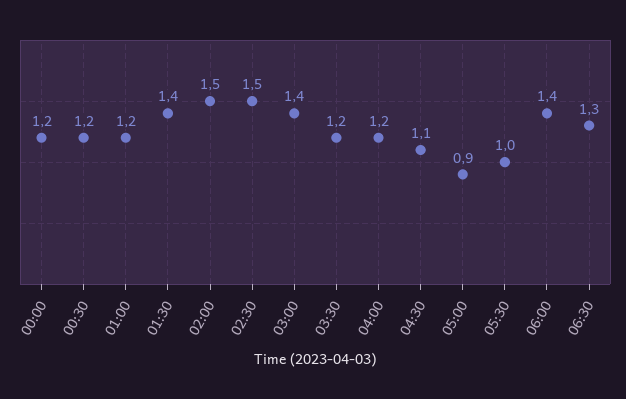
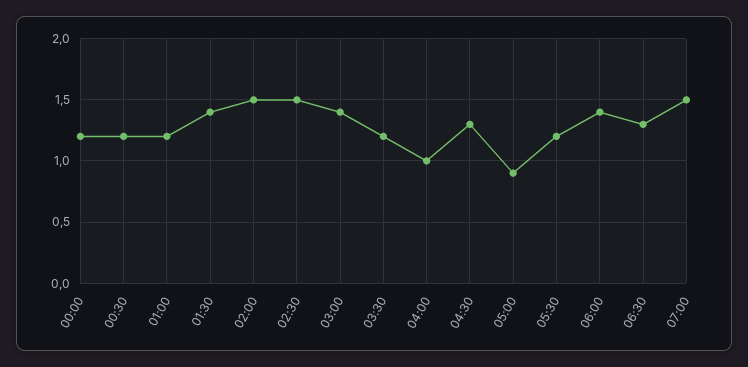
04:00: 1.2 -> 1
04:30: 1.1 -> 1.3
05:30: 1 -> 1.2
07:00: none -> 1.5

